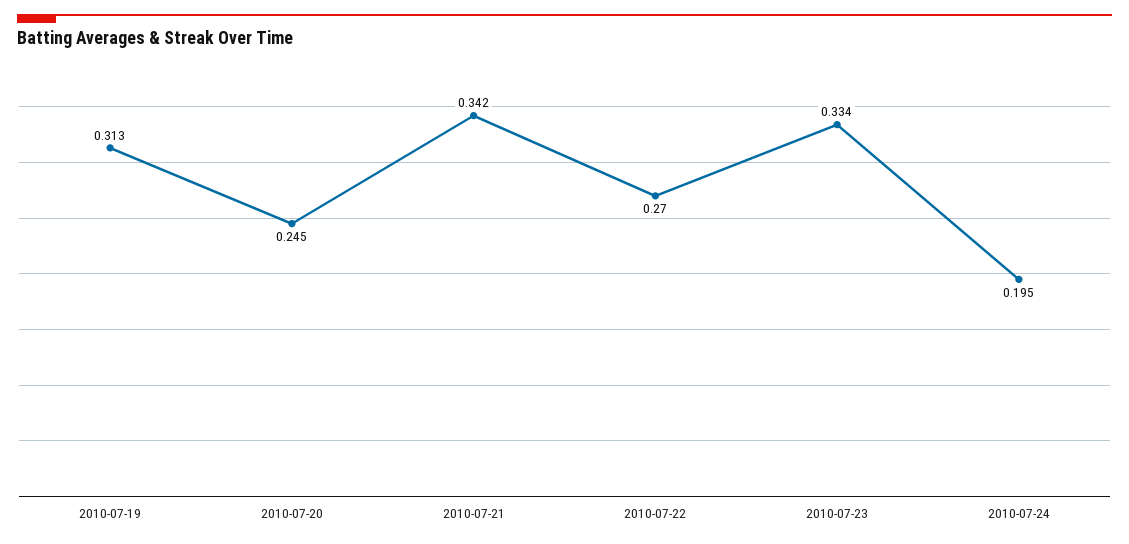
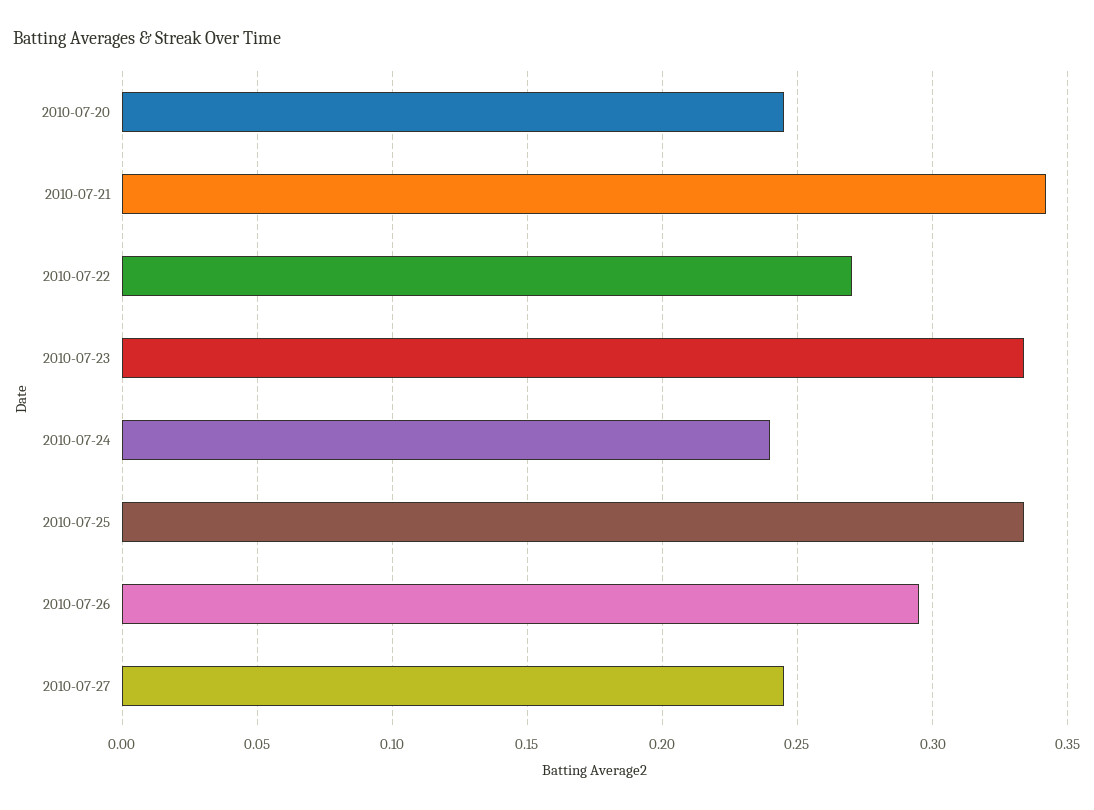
2010-07-19: 0.313 -> none
2010-07-24: 0.195 -> 0.24
2010-07-25: none -> 0.335
2010-07-26: none -> 0.295
2010-07-27: none -> 0.245

